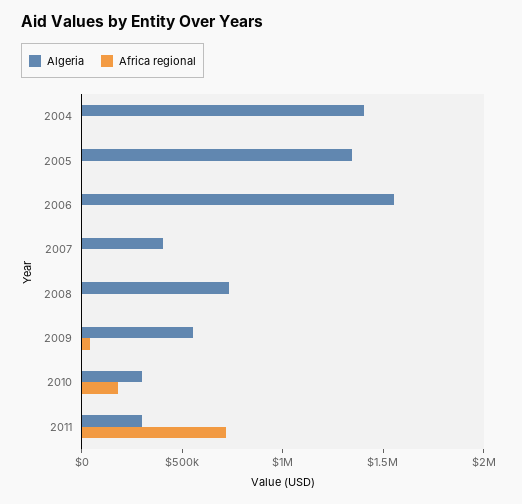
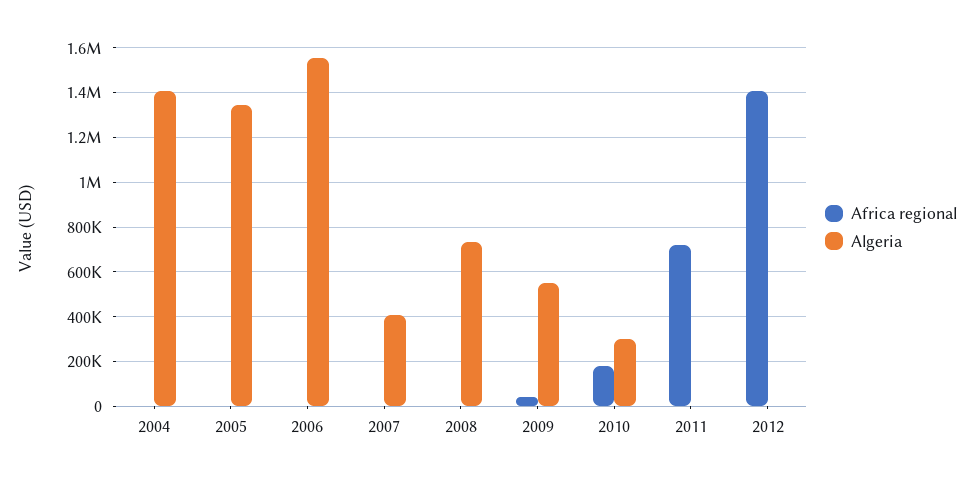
Algeria, 2011: 300000 -> 0
Africa regional, 2012: none -> 1400000
Algeria, 2012: none -> 0

